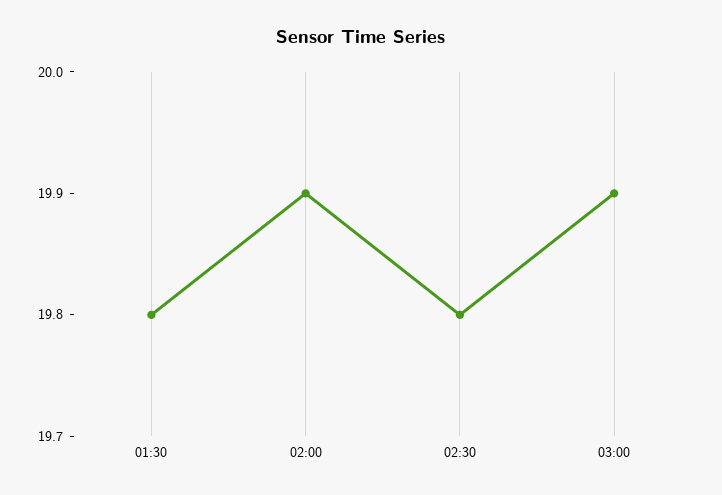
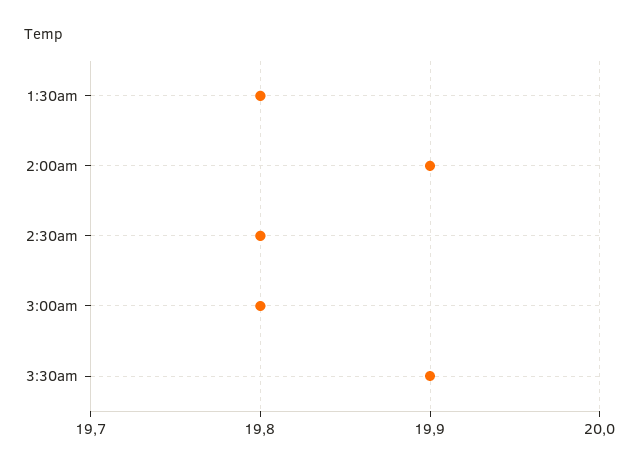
03:00: 19.9 -> 19.8
3:30am: none -> 19.9

